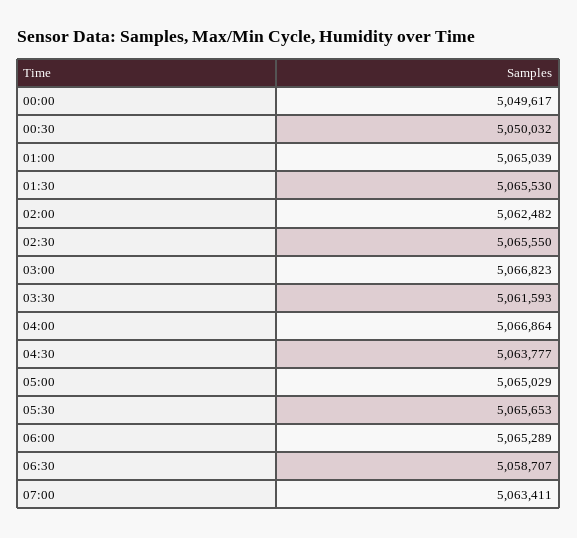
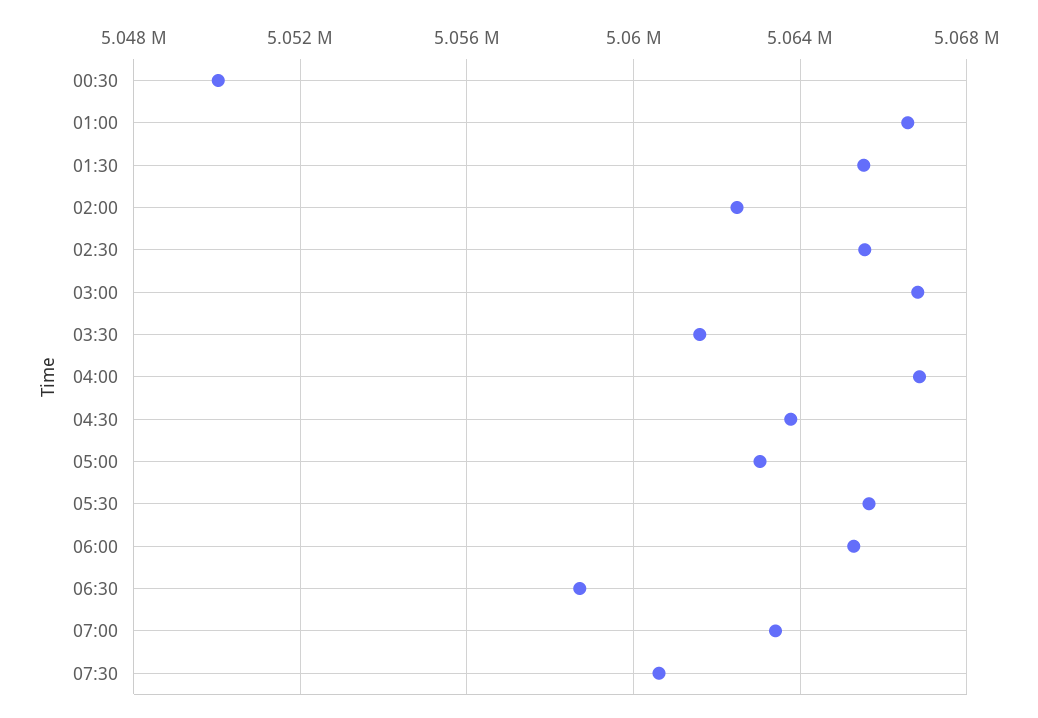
00:00: 5049617 -> none
01:00: 5065039 -> 5066500
05:00: 5065029 -> 5063000
07:30: none -> 5060500

